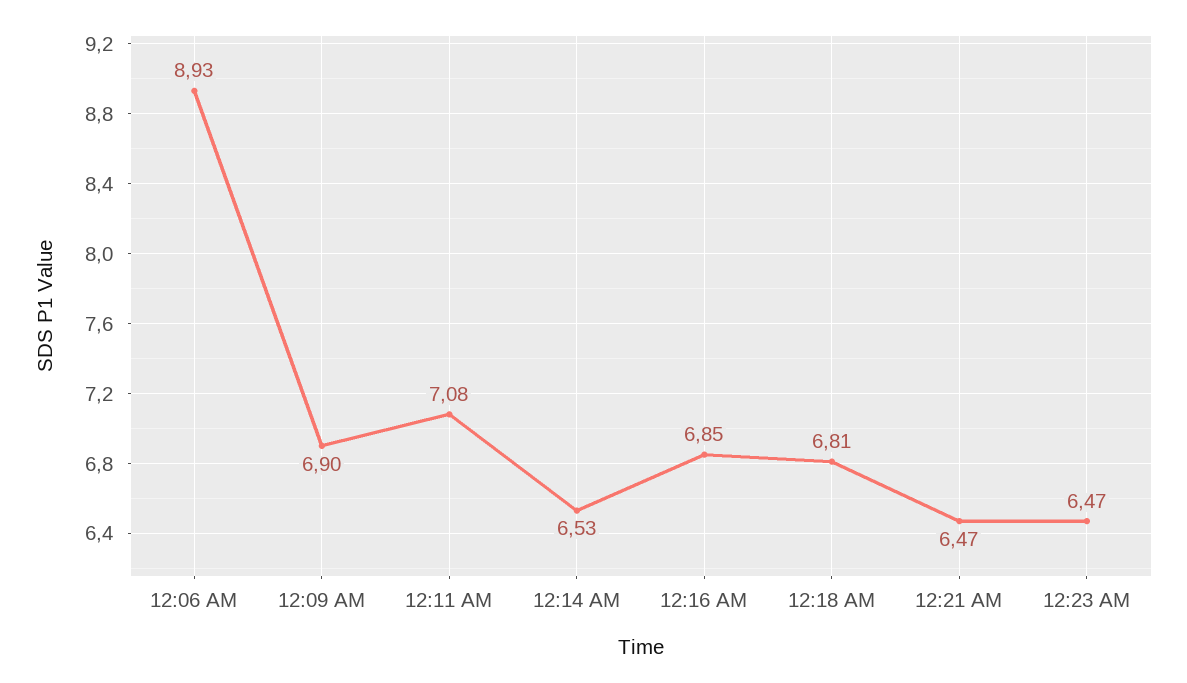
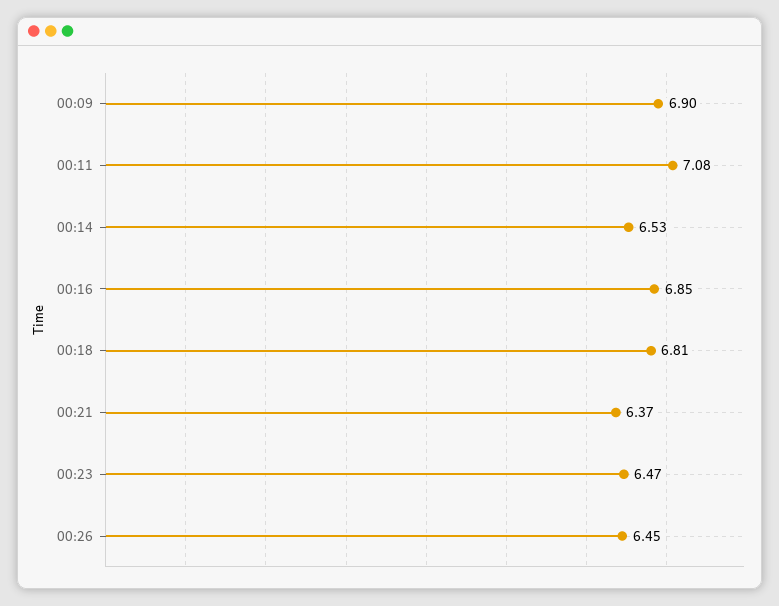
12:06 AM: 8.93 -> none
12:21 AM: 6.47 -> 6.37
00:26: none -> 6.45

